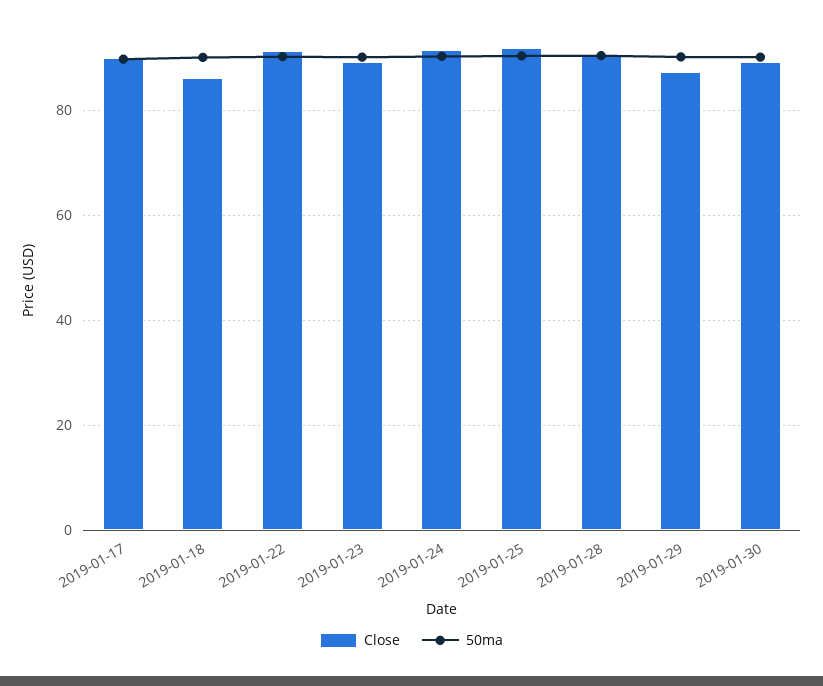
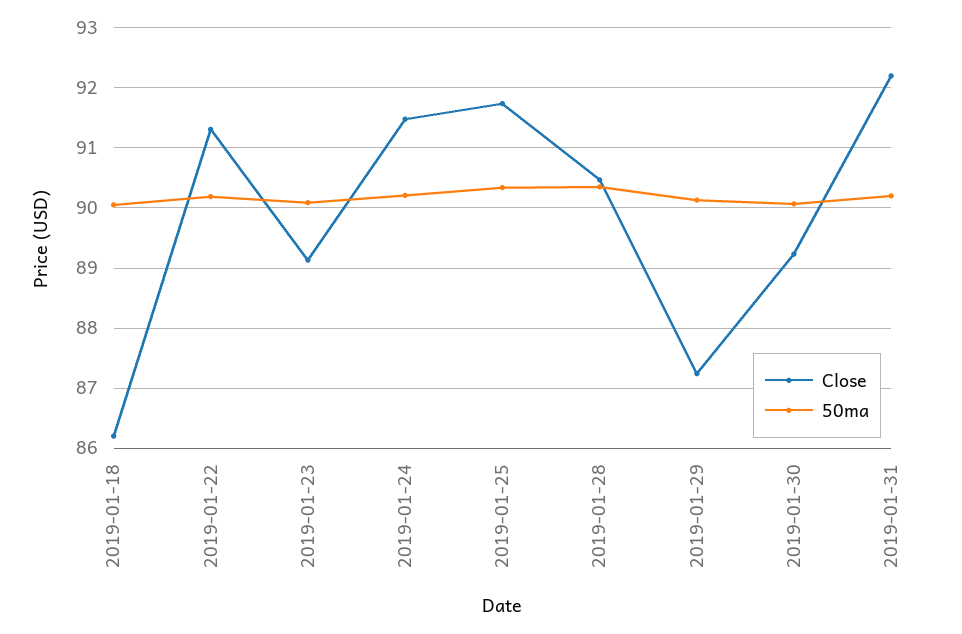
Close, 2019-01-17: 90 -> none
50ma, 2019-01-17: 90 -> none
Close, 2019-01-31: none -> 92.2
50ma, 2019-01-31: none -> 90.2

